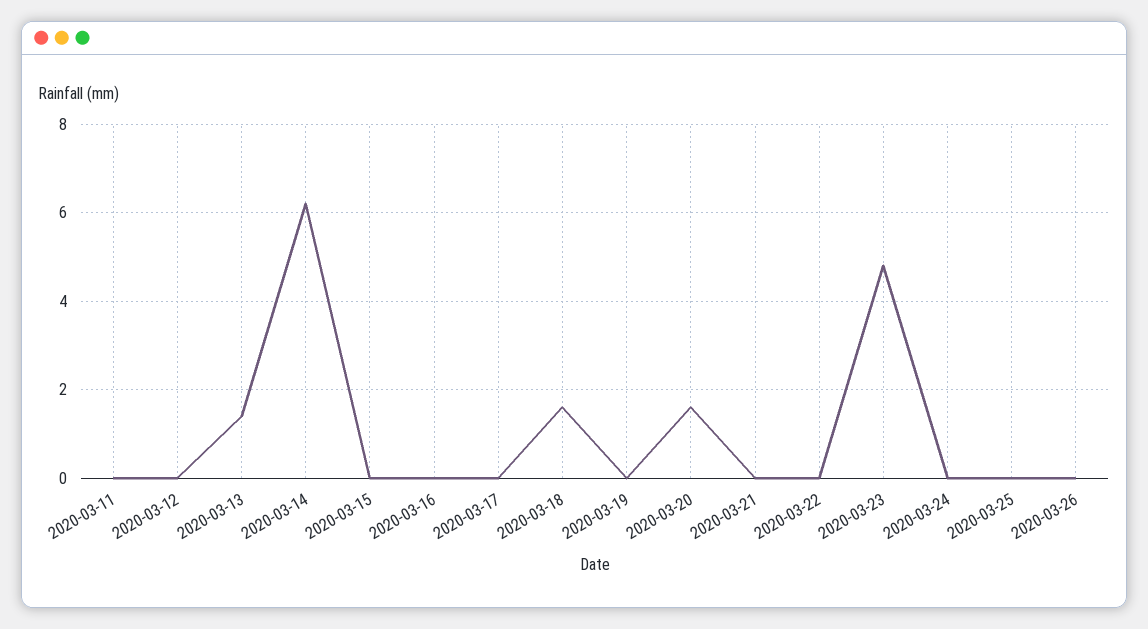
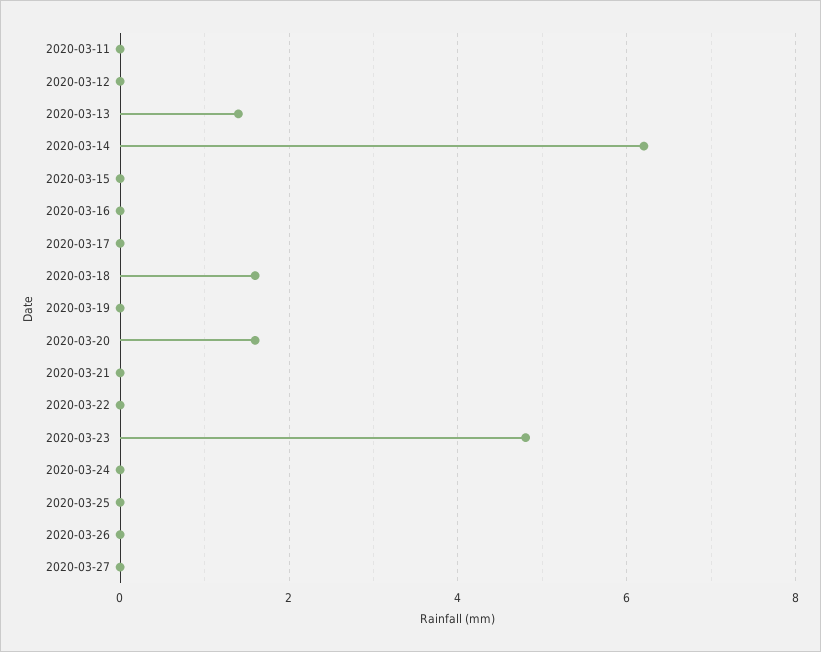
2020-03-27: none -> 0

